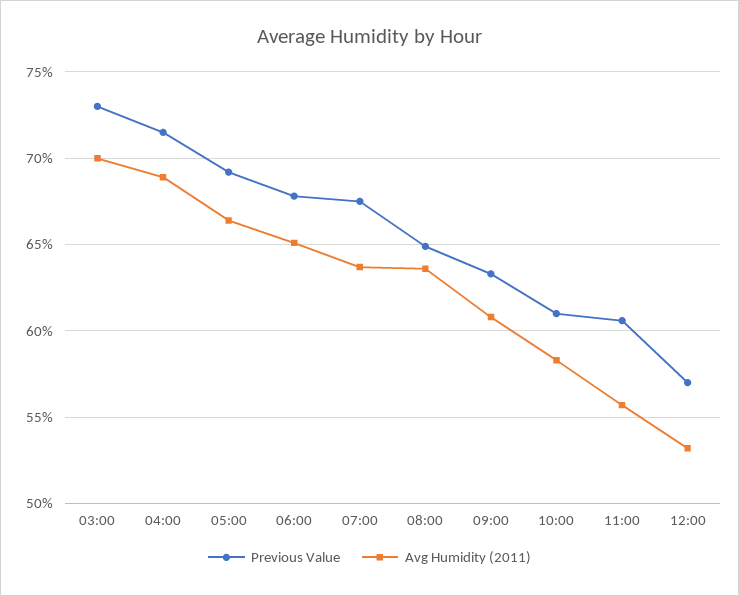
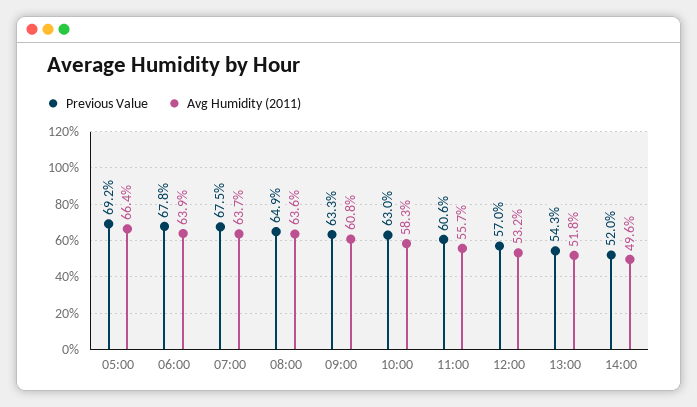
Previous Value, 03:00: 73 -> none
Avg Humidity (2011), 03:00: 70 -> none
Previous Value, 04:00: 71.5 -> none
Avg Humidity (2011), 04:00: 69 -> none
Avg Humidity (2011), 06:00: 65 -> 63.9
Previous Value, 10:00: 61 -> 63
Previous Value, 13:00: none -> 54.3
Avg Humidity (2011), 13:00: none -> 51.8
Previous Value, 14:00: none -> 52
Avg Humidity (2011), 14:00: none -> 49.6

